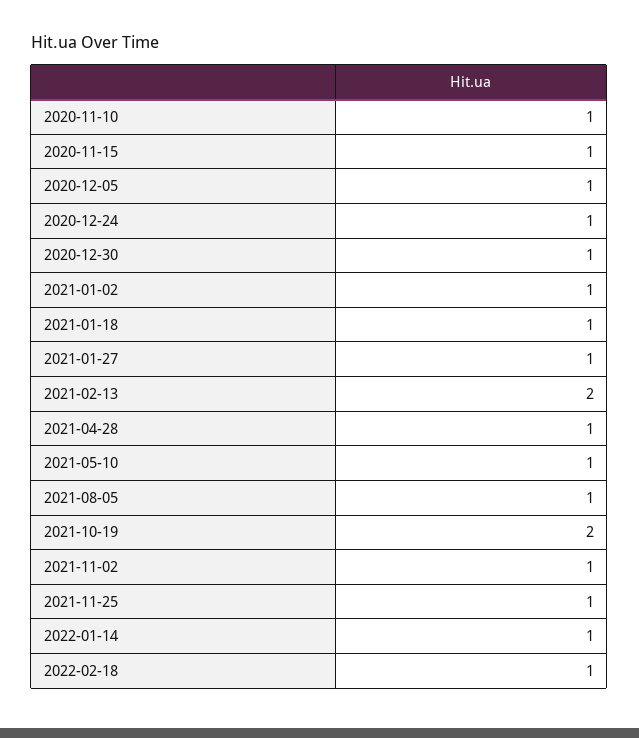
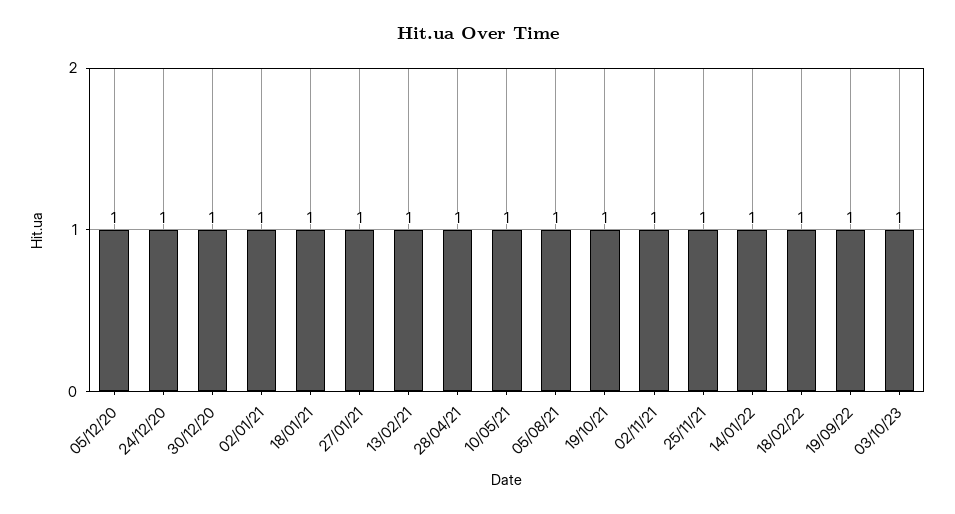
2020-11-10: 1 -> none
2020-11-15: 1 -> none
2021-02-13: 2 -> 1
2021-10-19: 2 -> 1
19/09/22: none -> 1
03/10/23: none -> 1

